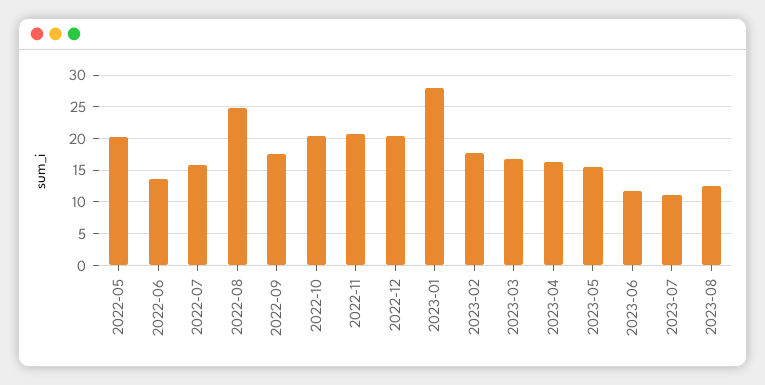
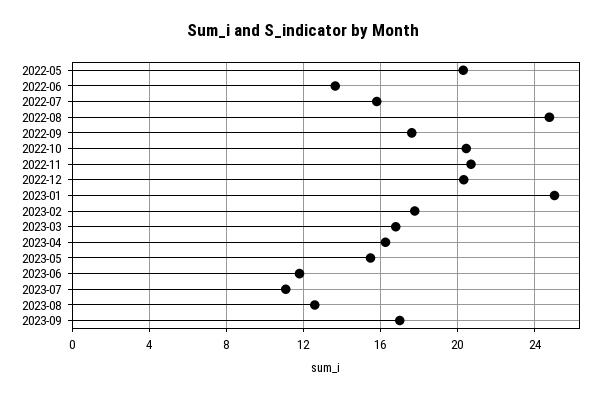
2023-01: 28 -> 25
2023-09: none -> 17

